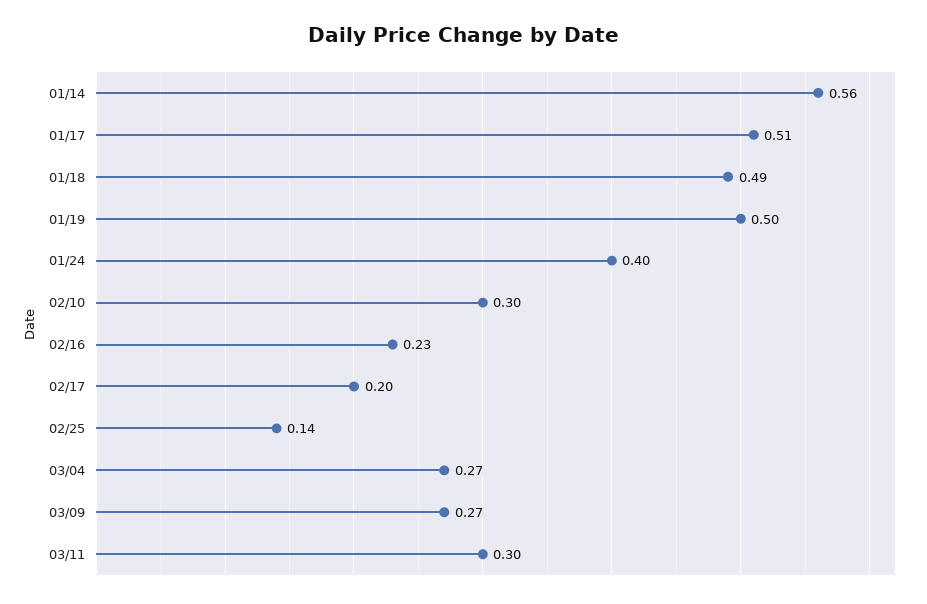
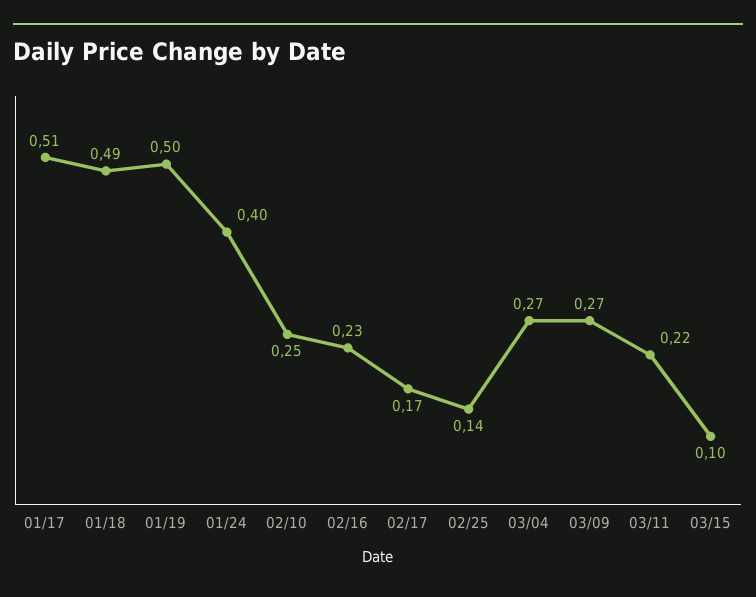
01/14: 0.56 -> none
02/10: 0.3 -> 0.25
02/17: 0.2 -> 0.17
03/11: 0.3 -> 0.22
03/15: none -> 0.1

